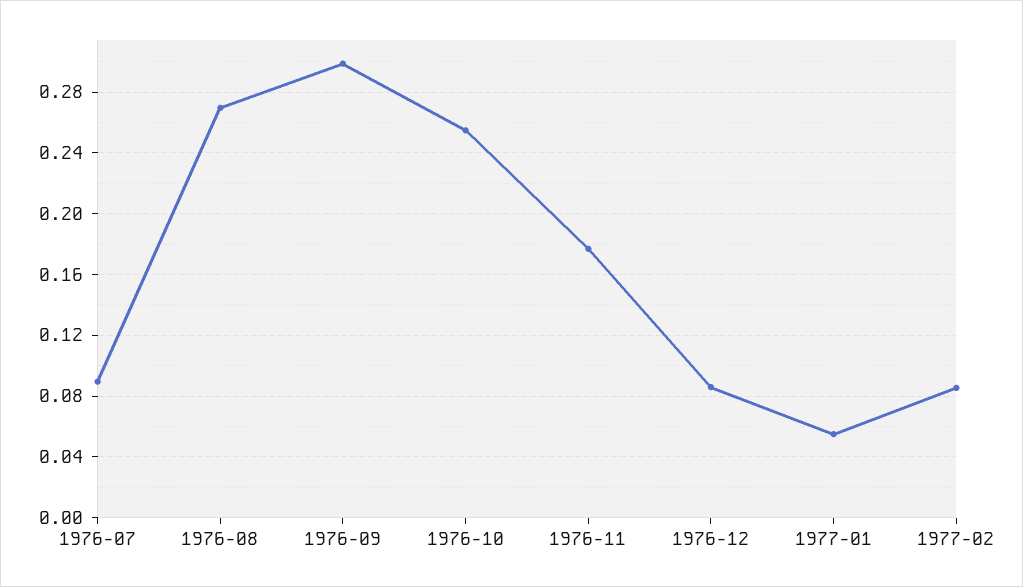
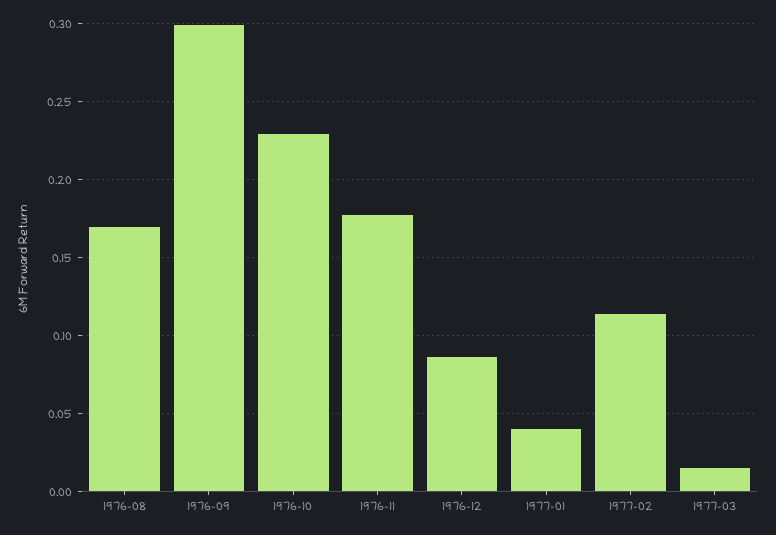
1976-07: 0.09 -> none
1976-08: 0.27 -> 0.17
1976-10: 0.255 -> 0.23
1977-01: 0.055 -> 0.04
1977-02: 0.085 -> 0.115
1977-03: none -> 0.015

